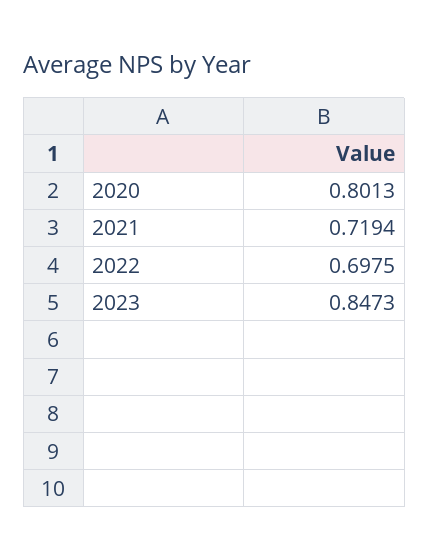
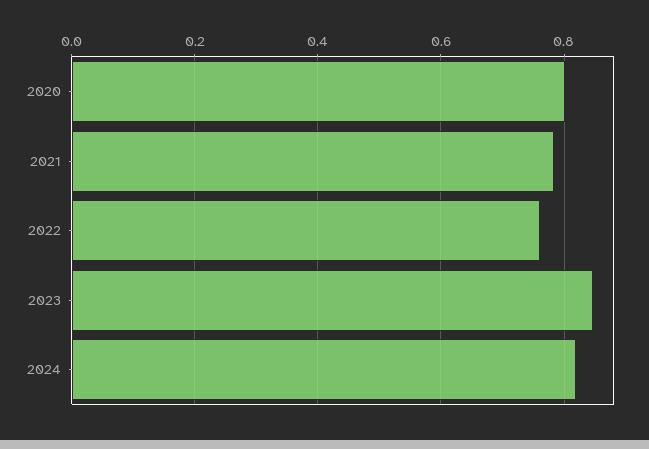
2021: 0.7194 -> 0.78
2022: 0.6975 -> 0.76
2024: none -> 0.82

